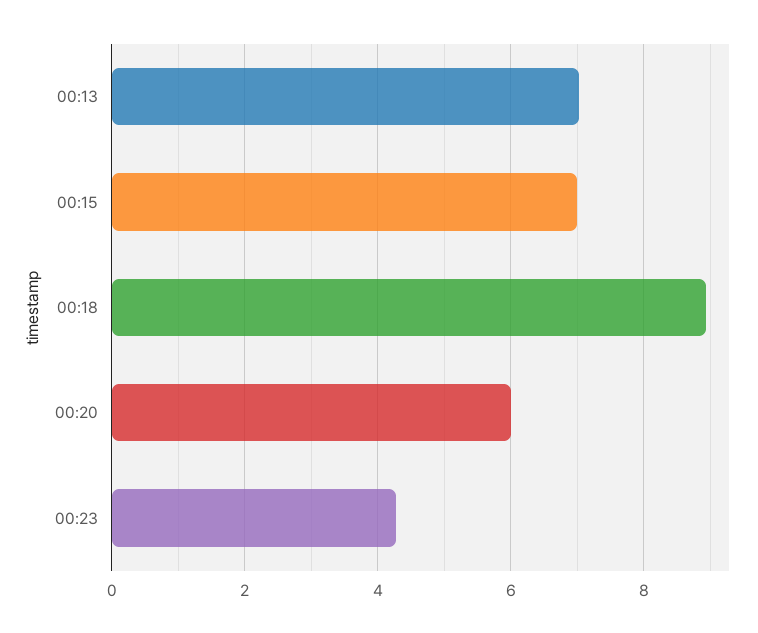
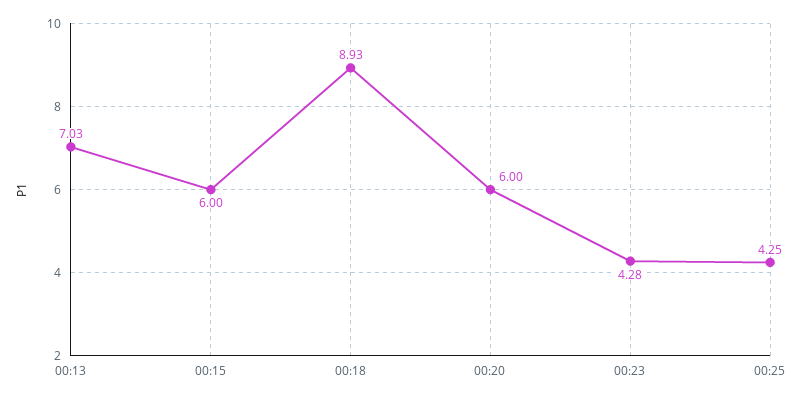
00:15: 7 -> 6
00:25: none -> 4.25

